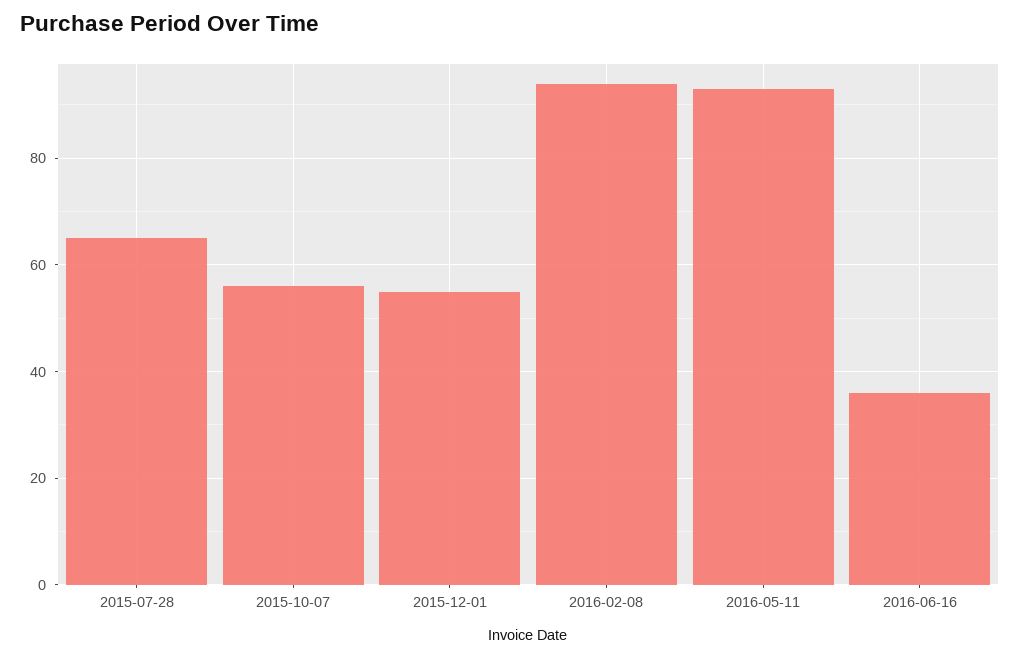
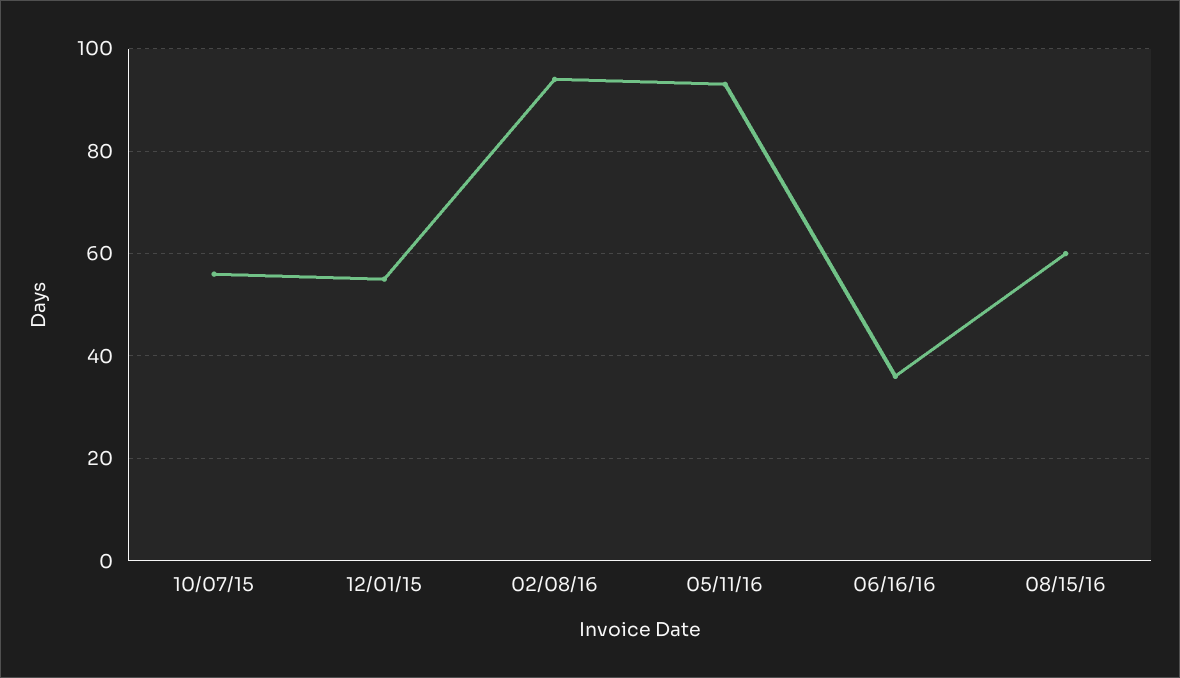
2015-07-28: 65 -> none
08/15/16: none -> 60

